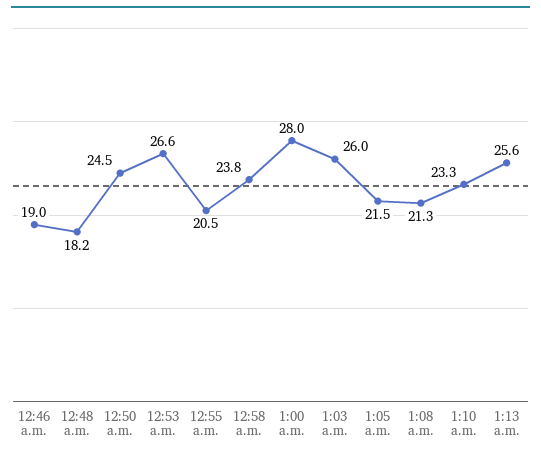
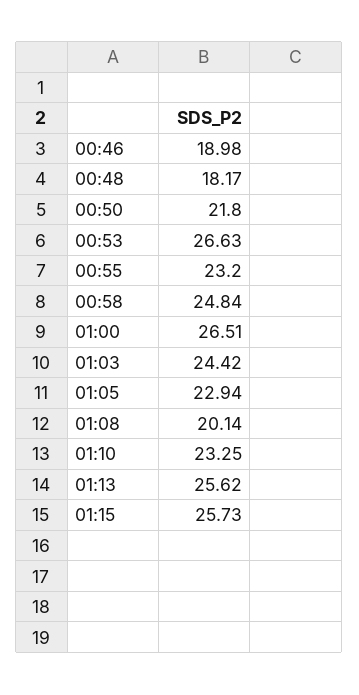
12:50 a.m.: 24.5 -> 21.8
12:55 a.m.: 20.5 -> 23.2
12:58 a.m.: 23.8 -> 24.84
1:00 a.m.: 28 -> 26.51
1:03 a.m.: 26 -> 24.42
1:05 a.m.: 21.5 -> 22.94
1:08 a.m.: 21.3 -> 20.14
01:15: none -> 25.73

